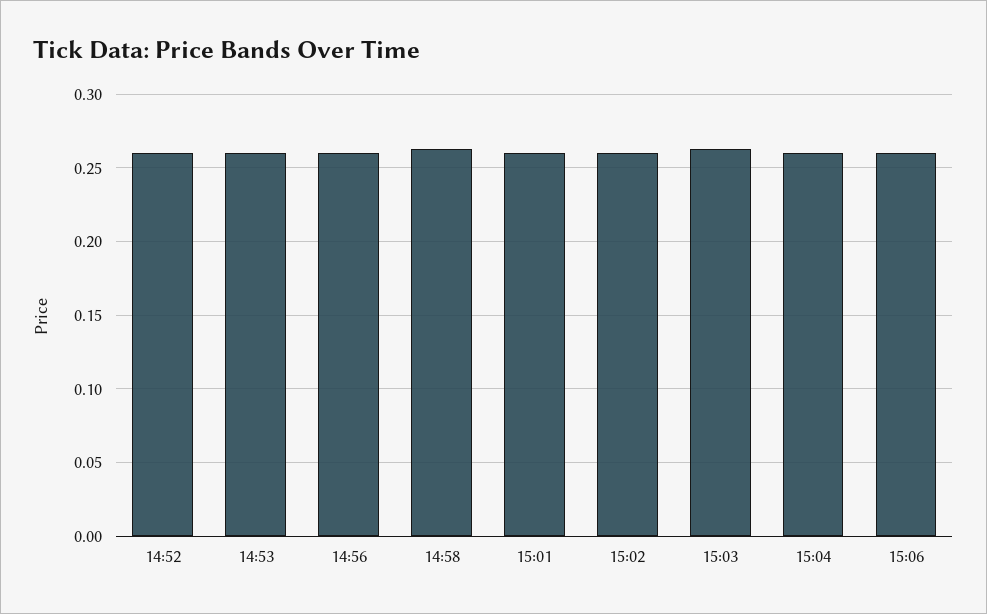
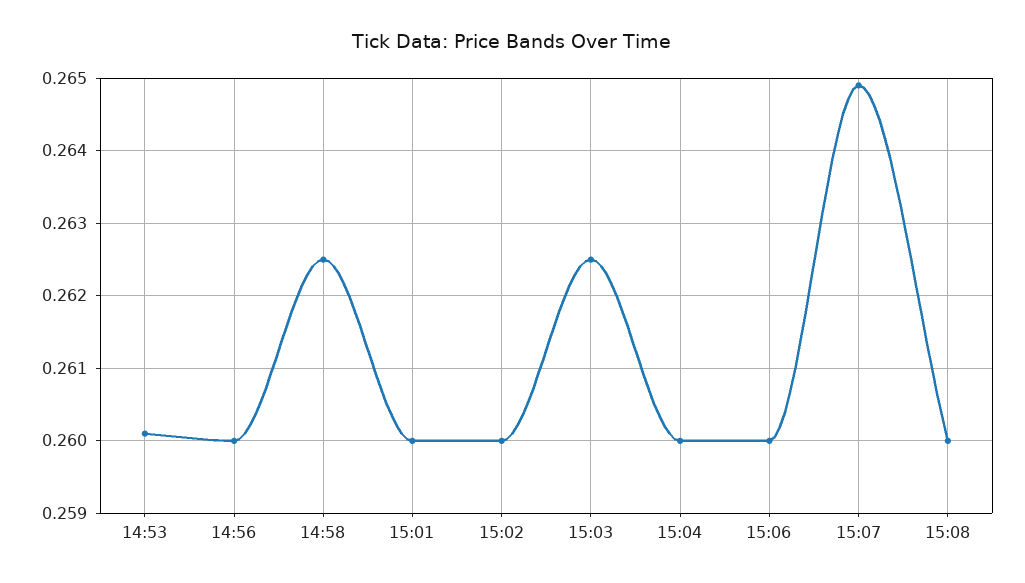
14:52: 0.26 -> none
15:07: none -> 0.2649
15:08: none -> 0.26

